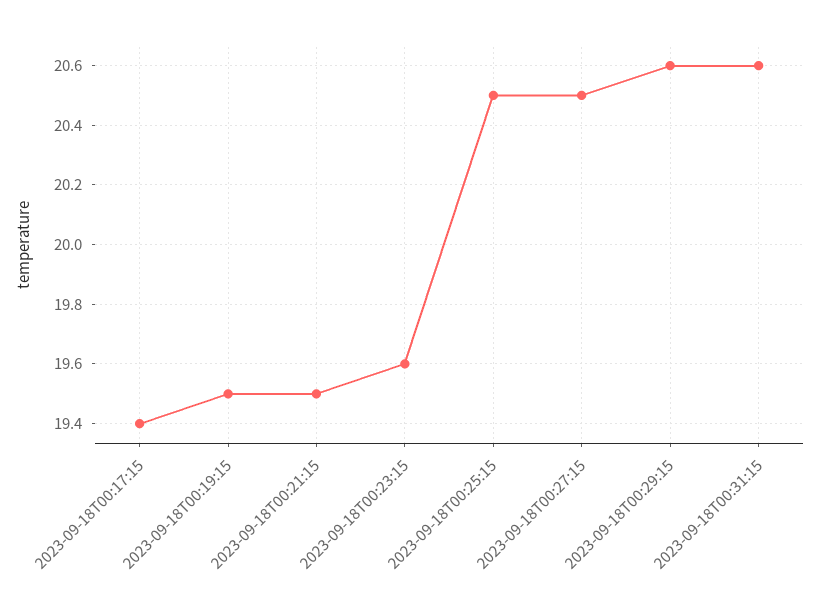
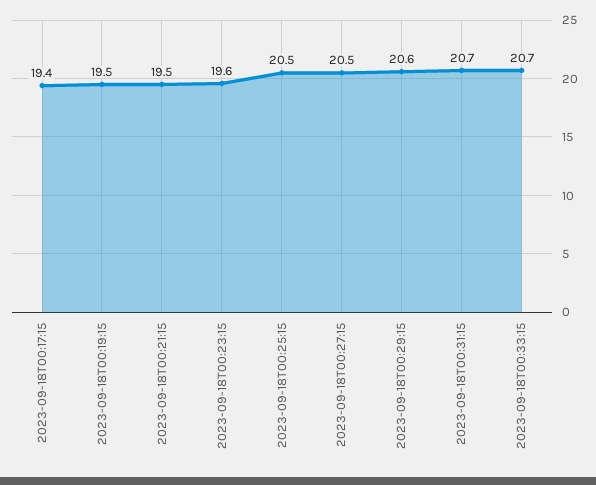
2023-09-18T00:31:15: 20.6 -> 20.7
2023-09-18T00:33:15: none -> 20.7

